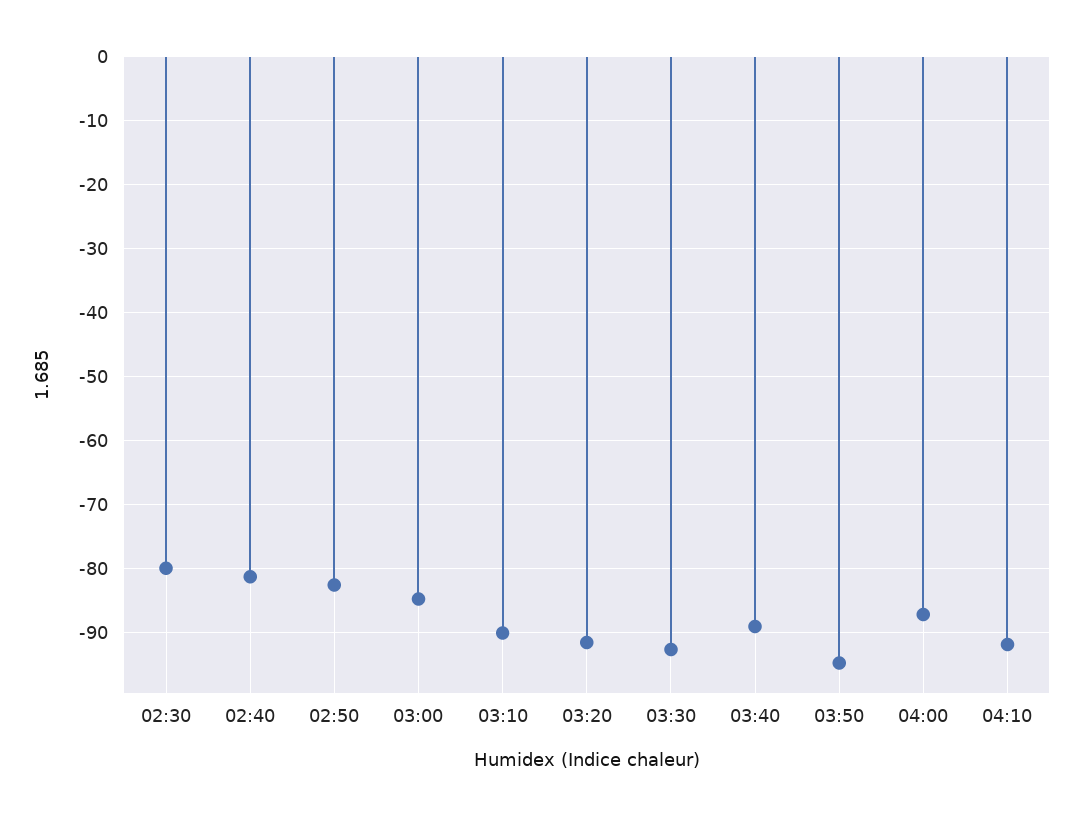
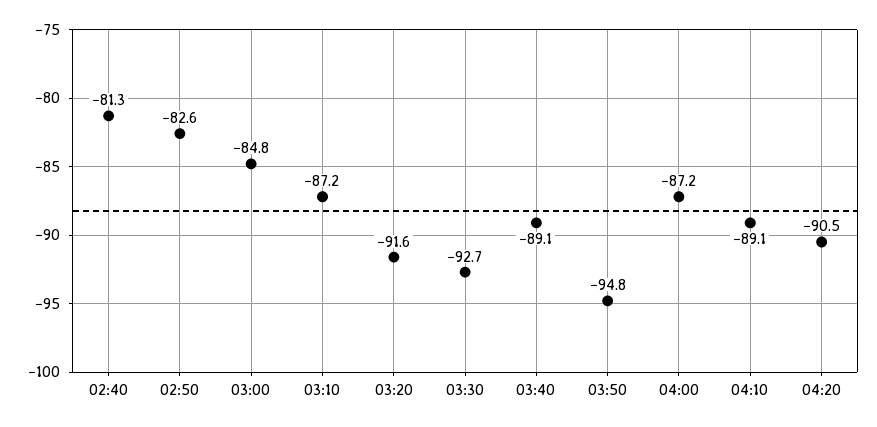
02:30: -80 -> none
03:10: -90 -> -87.2
04:10: -92 -> -89.1
04:20: none -> -90.5

